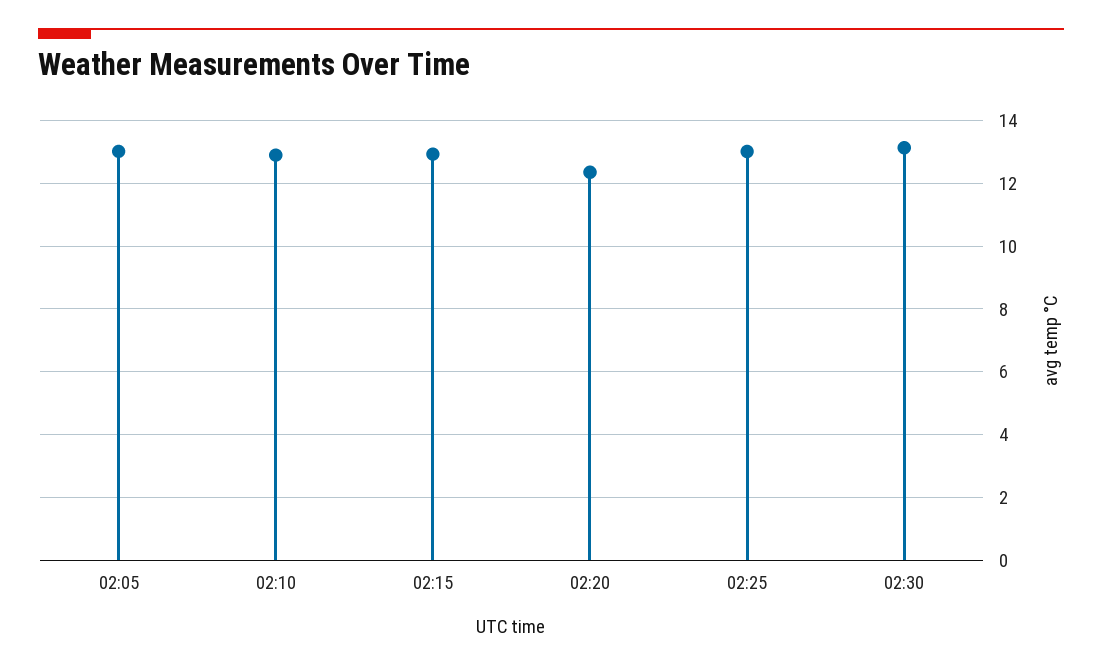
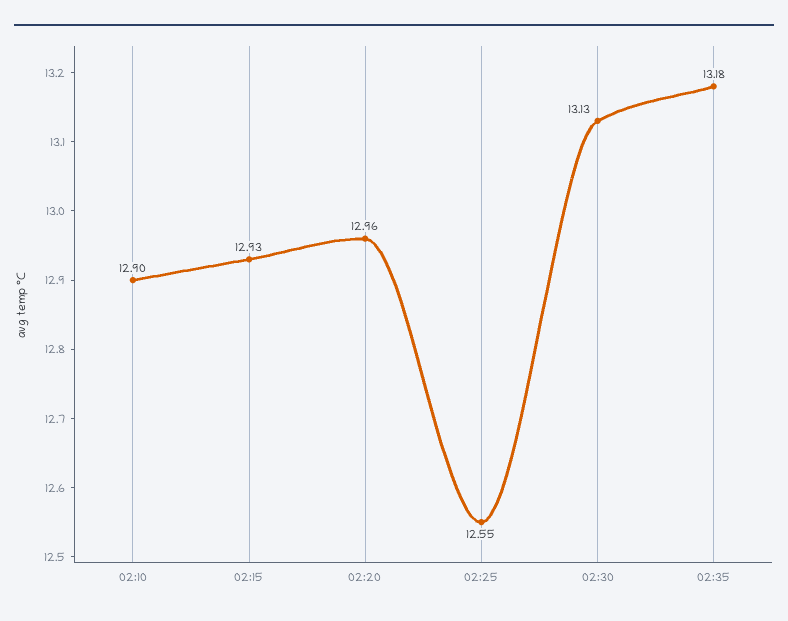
02:05: 13 -> none
02:20: 12.4 -> 12.96
02:25: 13 -> 12.55
02:35: none -> 13.18

